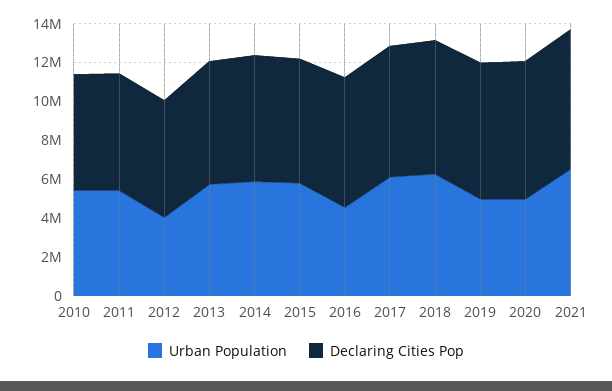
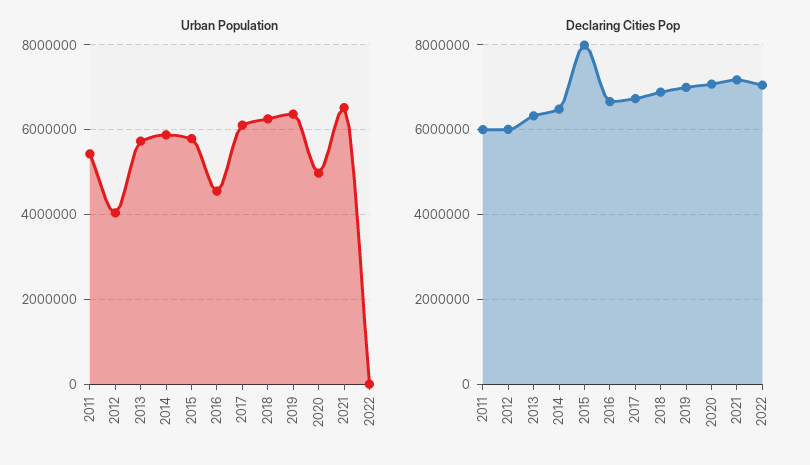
Urban Population, 2010: 5500000 -> none
Declaring Cities Pop, 2010: 6000000 -> none
Declaring Cities Pop, 2015: 6500000 -> 8000000
Urban Population, 2019: 5000000 -> 6400000
Urban Population, 2022: none -> 0
Declaring Cities Pop, 2022: none -> 7000000

